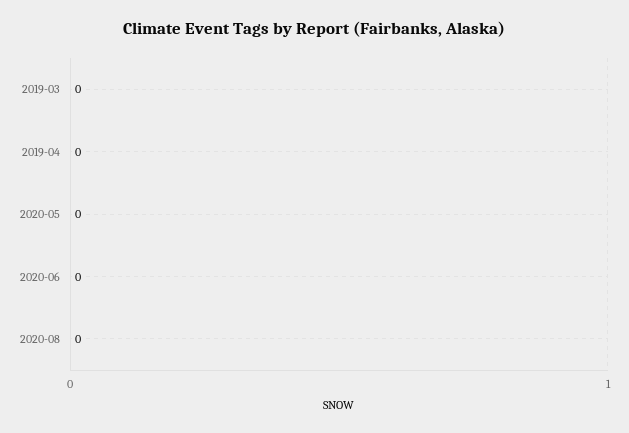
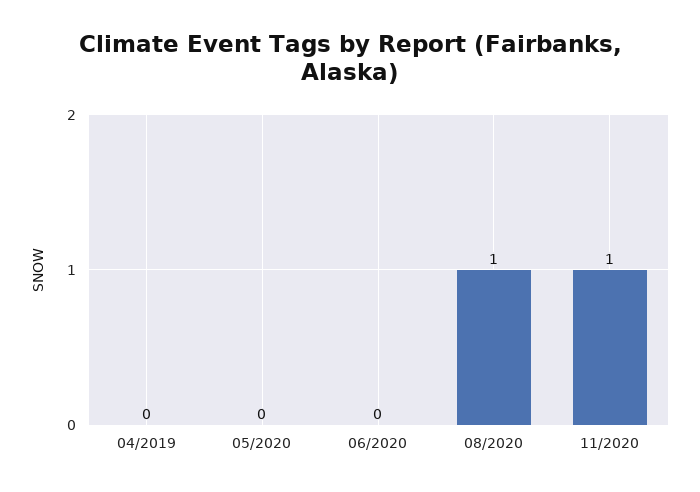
2019-03: 0 -> none
2020-08: 0 -> 1
11/2020: none -> 1

